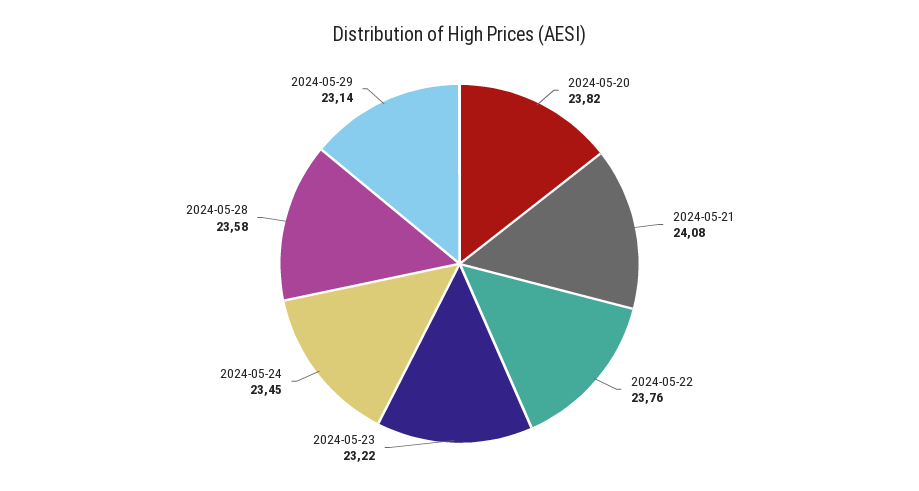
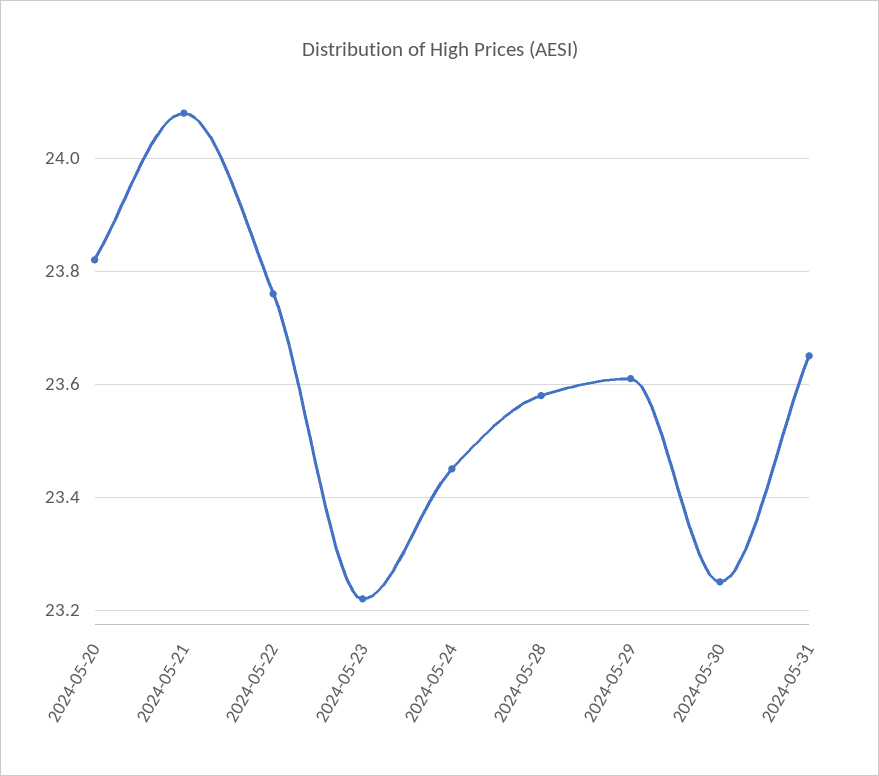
2024-05-29: 23.14 -> 23.6
2024-05-30: none -> 23.25
2024-05-31: none -> 23.65

